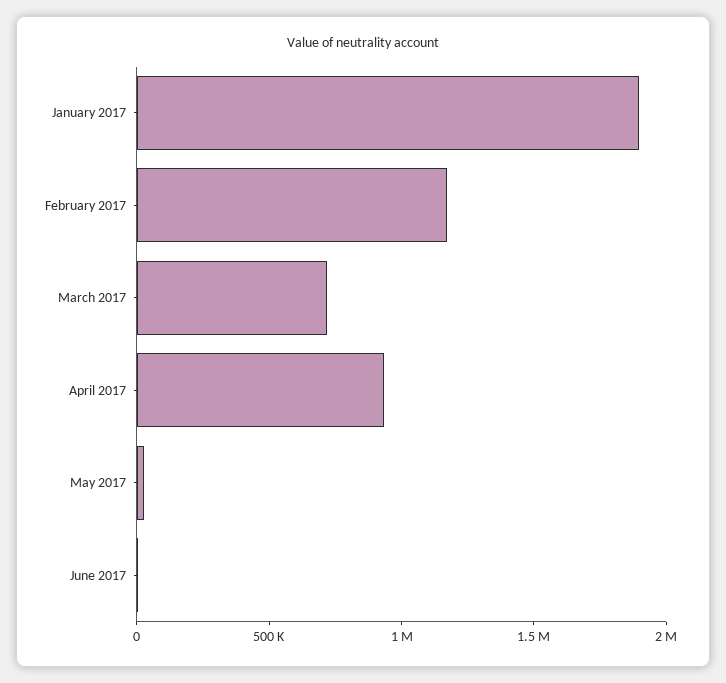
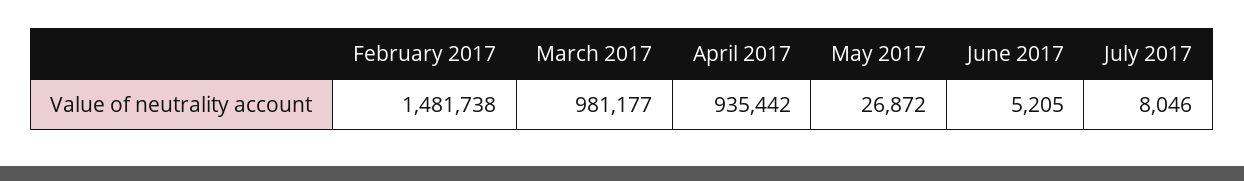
January 2017: 1900000 -> none
February 2017: 1200000 -> 1481738
March 2017: 700000 -> 981177
July 2017: none -> 8046

